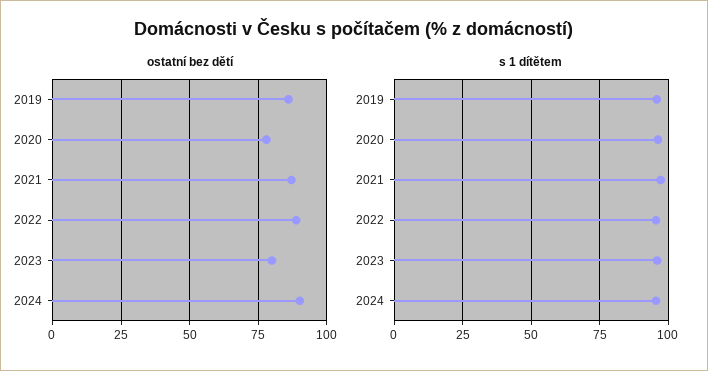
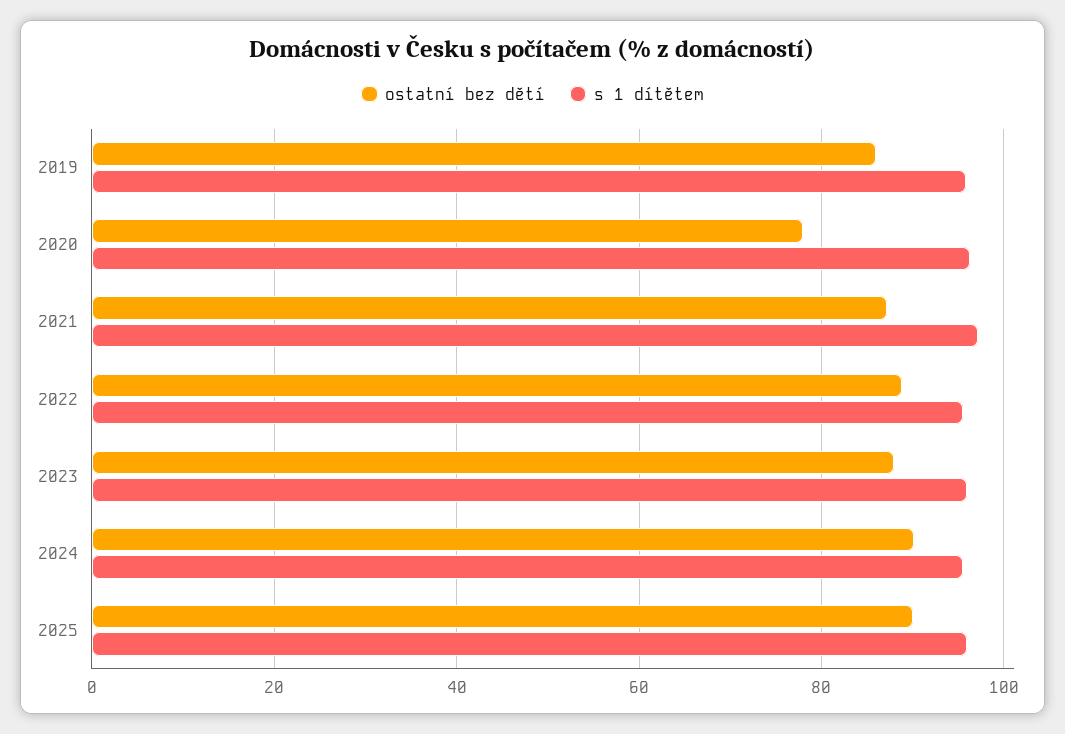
ostatní bez dětí, 2023: 80 -> 88
ostatní bez dětí, 2025: none -> 90
s 1 dítětem, 2025: none -> 96

